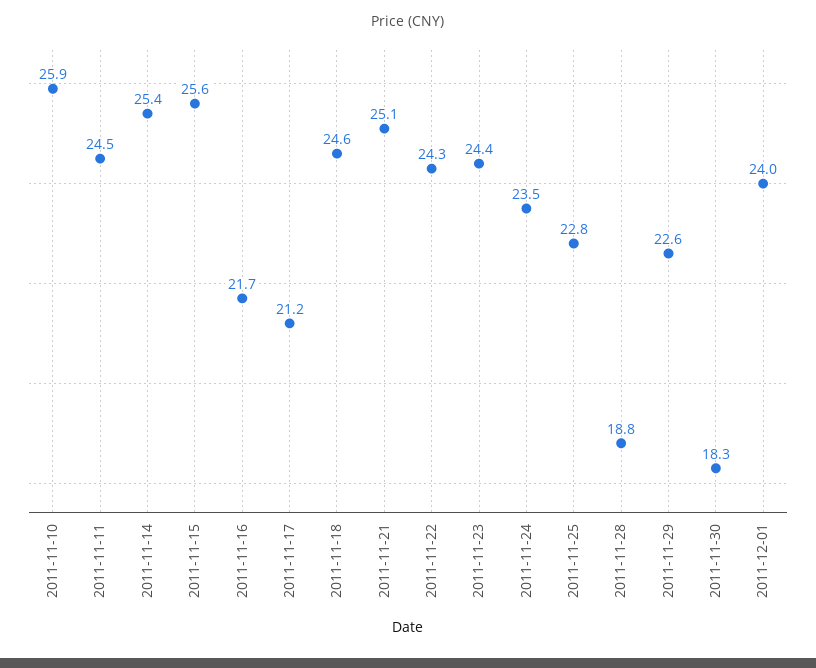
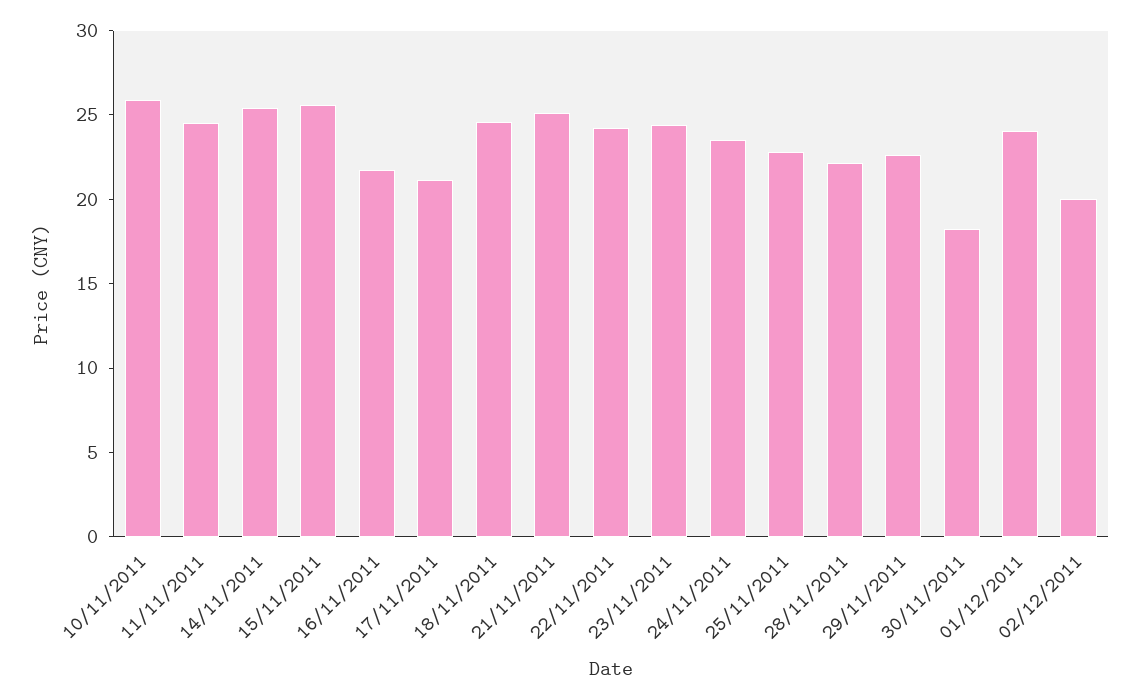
2011-11-28: 18.8 -> 22
02/12/2011: none -> 20

